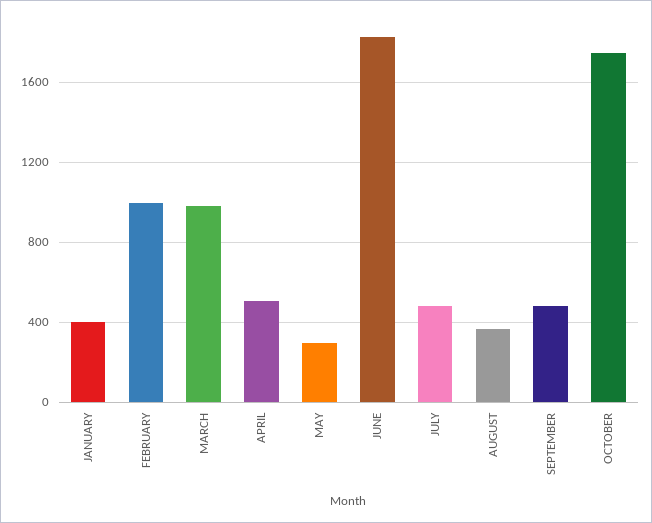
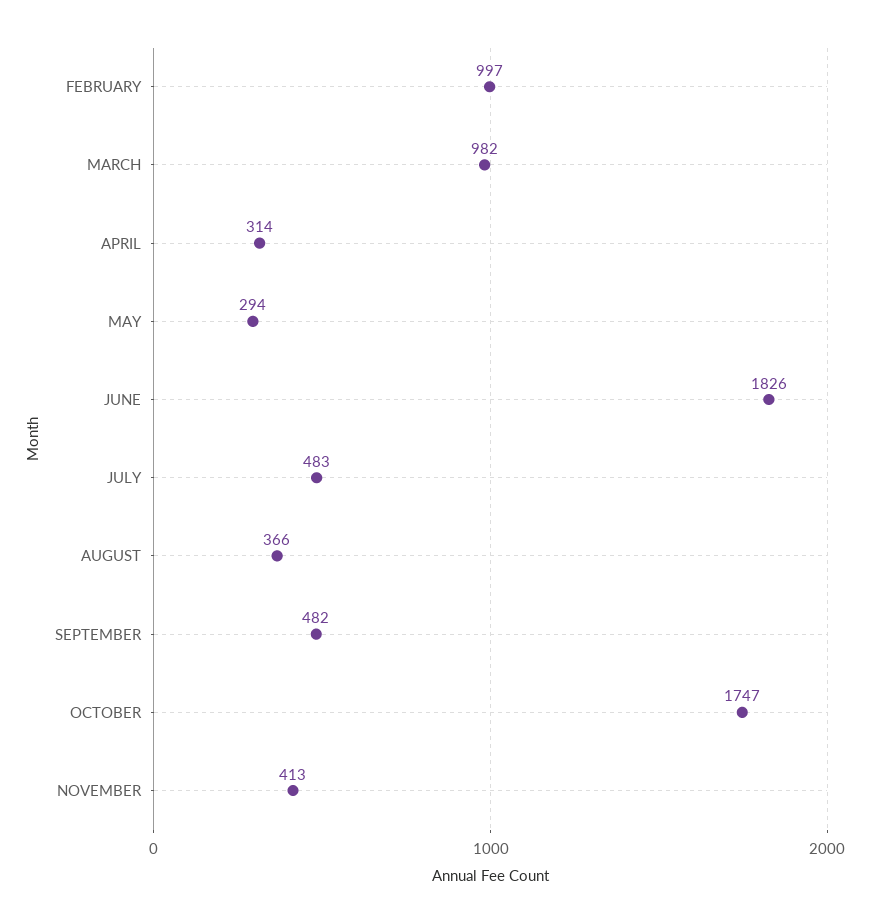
JANUARY: 400 -> none
APRIL: 500 -> 314
NOVEMBER: none -> 413

